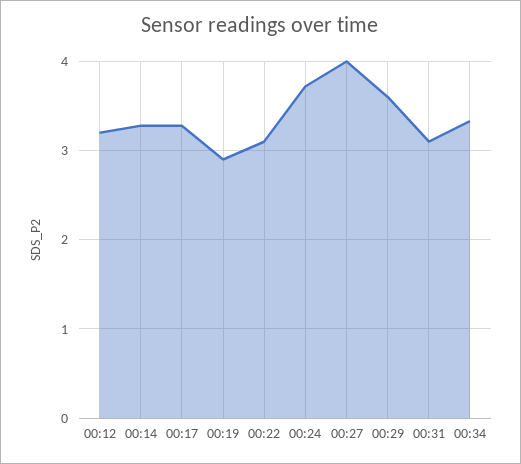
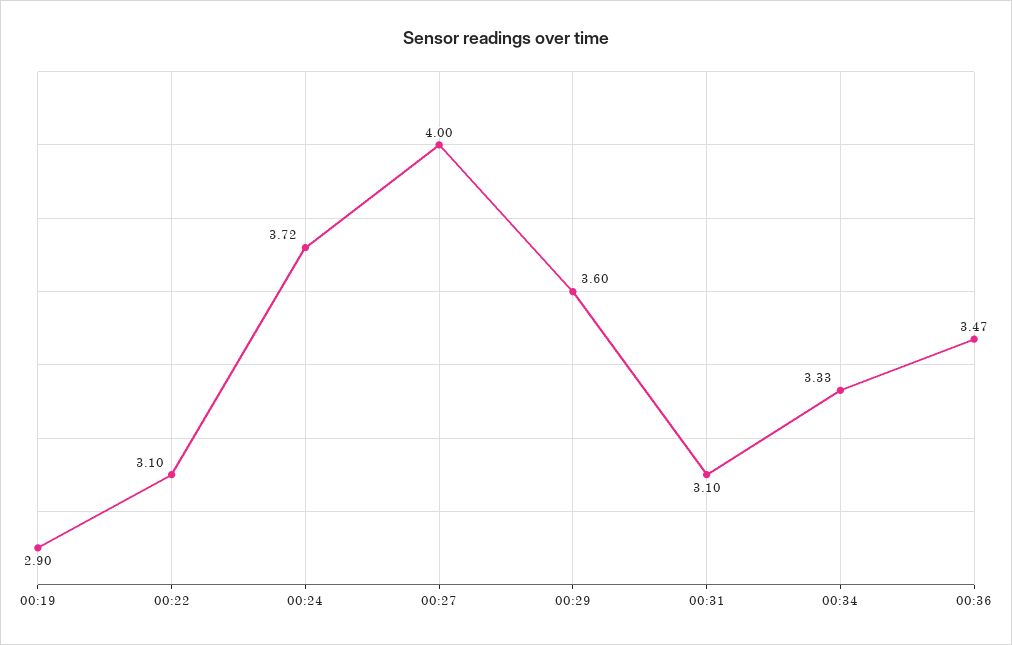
00:12: 3.2 -> none
00:14: 3.3 -> none
00:17: 3.3 -> none
00:36: none -> 3.47

